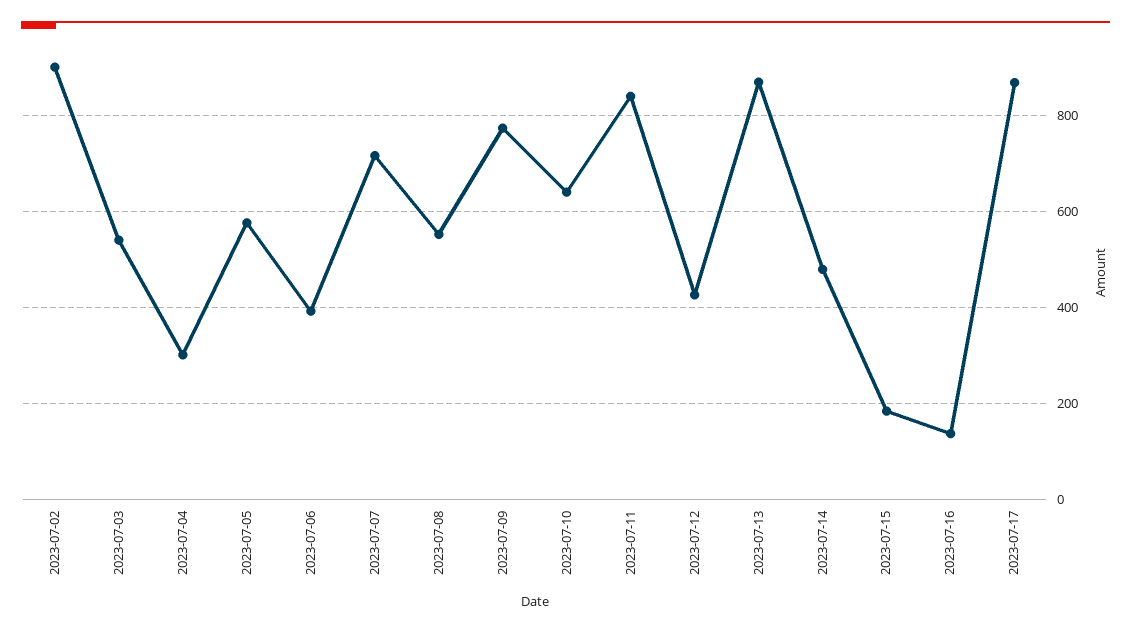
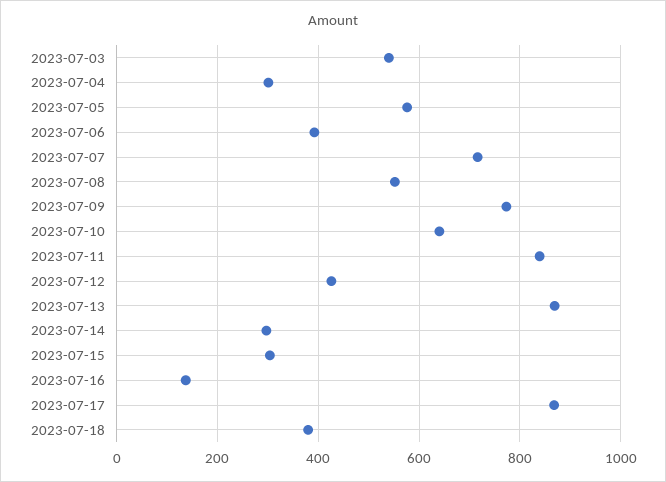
2023-07-02: 900 -> none
2023-07-14: 480 -> 300
2023-07-15: 180 -> 300
2023-07-18: none -> 380

